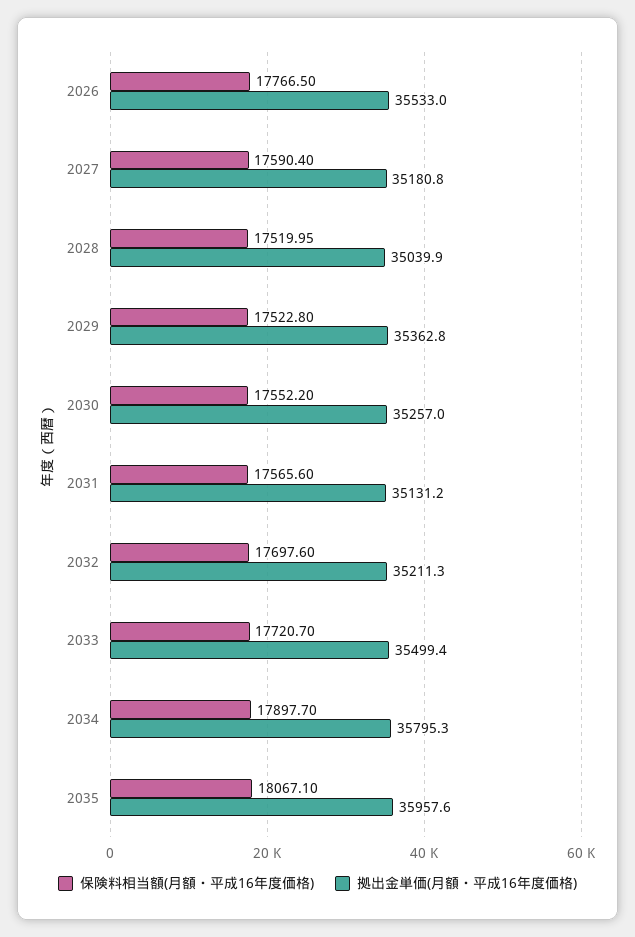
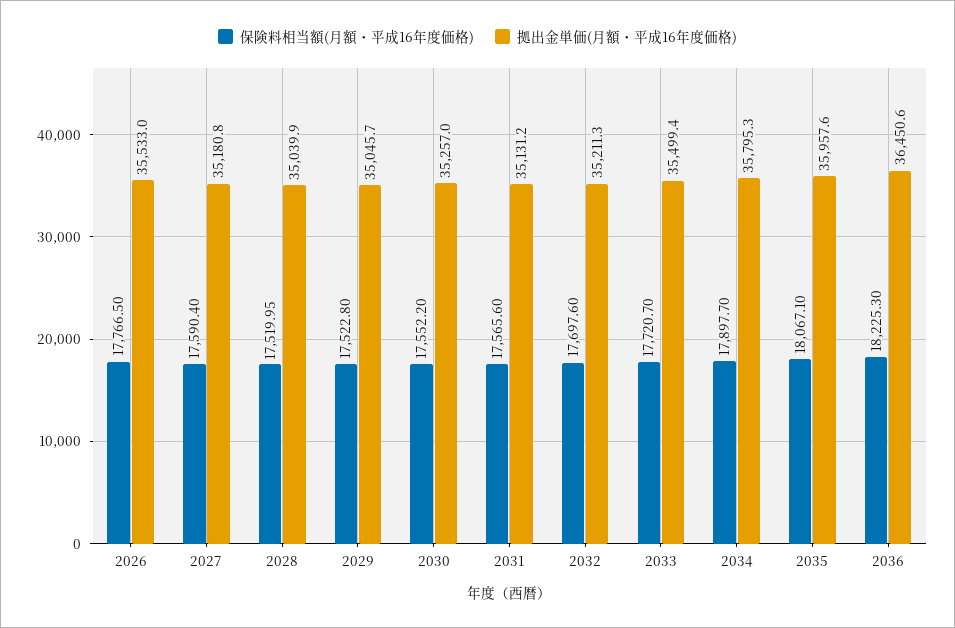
拠出金単価(月額・平成16年度価格), 2029: 35362.8 -> 35045.7
保険料相当額(月額・平成16年度価格), 2036: none -> 18225.3
拠出金単価(月額・平成16年度価格), 2036: none -> 36450.6

